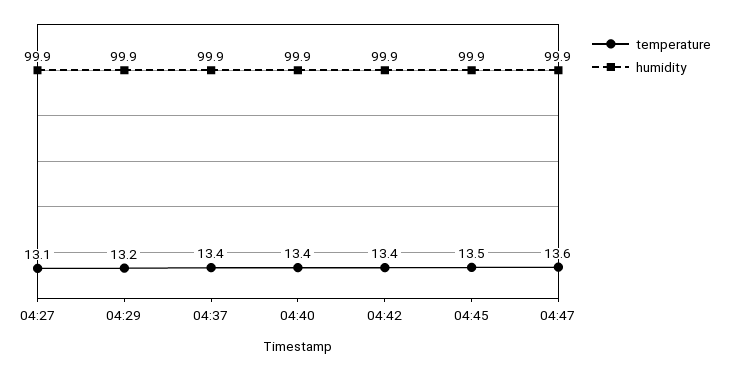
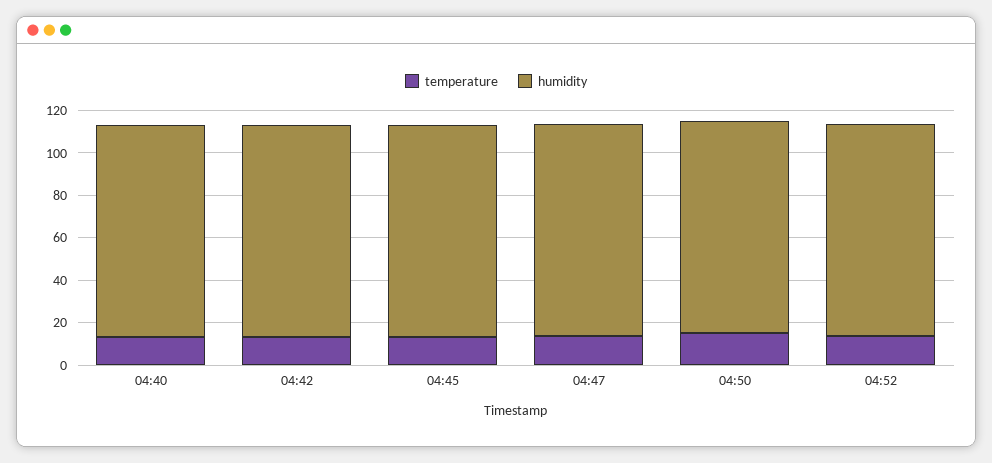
temperature, 04:27: 13.1 -> none
humidity, 04:27: 99.9 -> none
temperature, 04:29: 13.2 -> none
humidity, 04:29: 99.9 -> none
temperature, 04:37: 13.4 -> none
humidity, 04:37: 99.9 -> none
temperature, 04:50: none -> 15
humidity, 04:50: none -> 100
temperature, 04:52: none -> 15
humidity, 04:52: none -> 100

